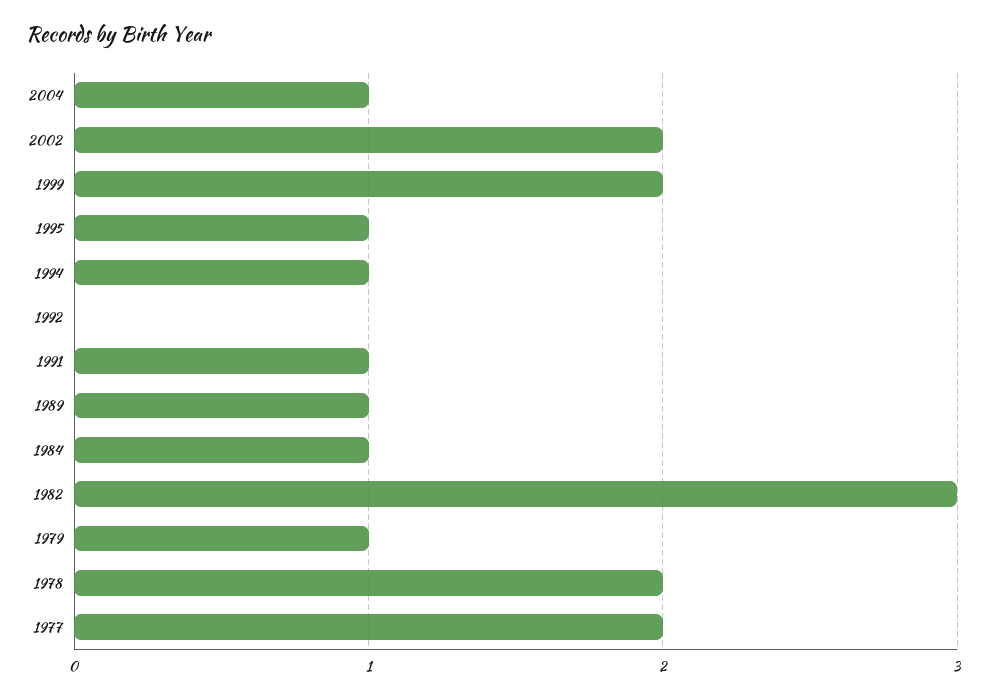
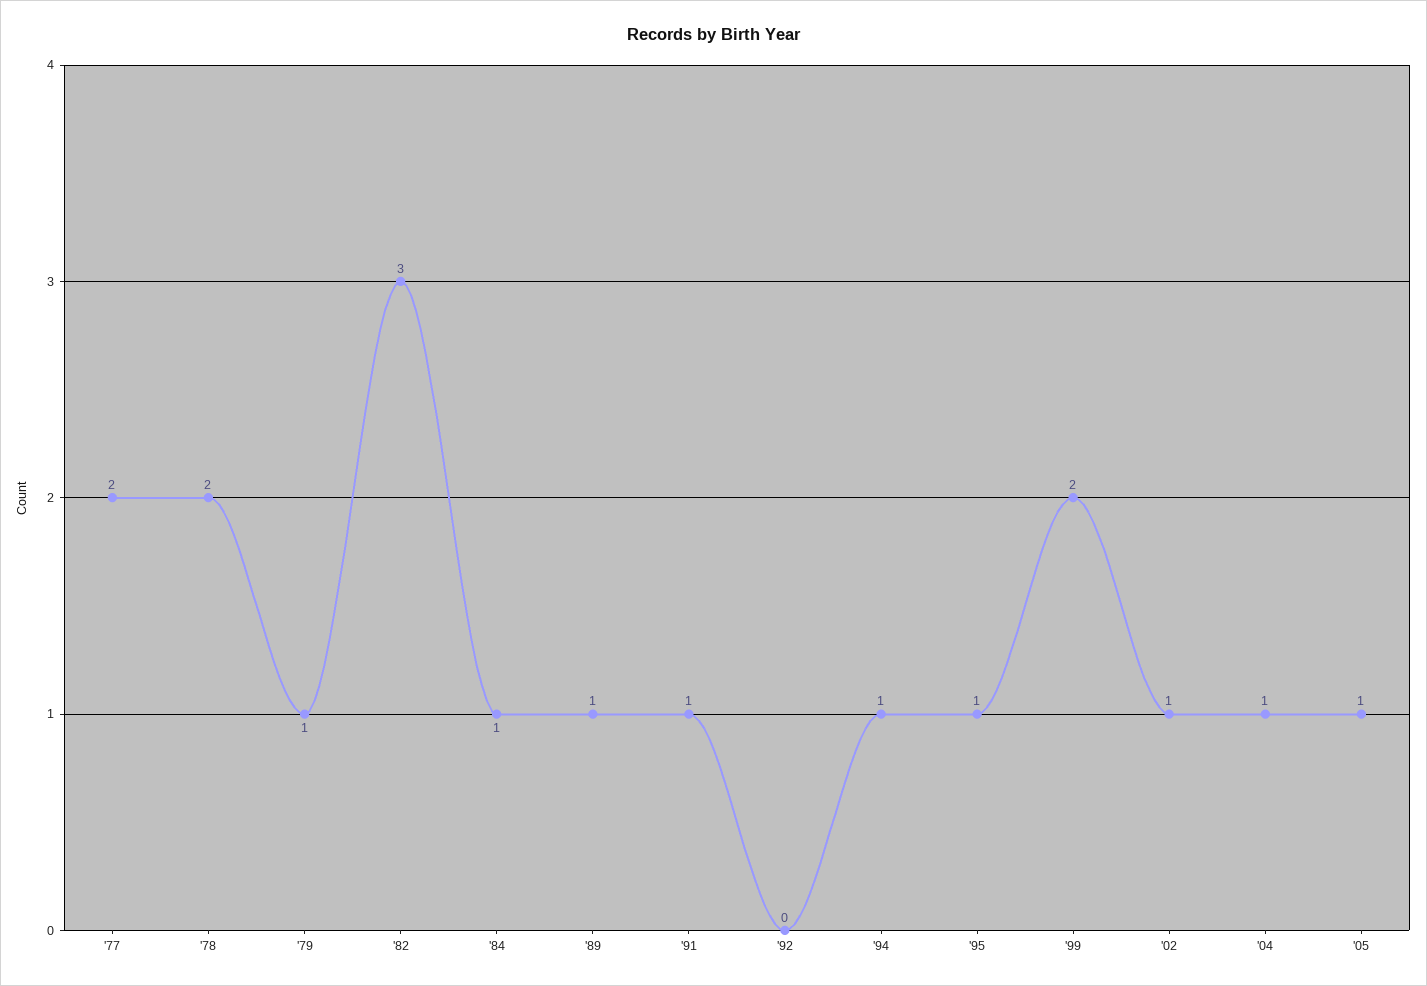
2002: 2 -> 1
'05: none -> 1

